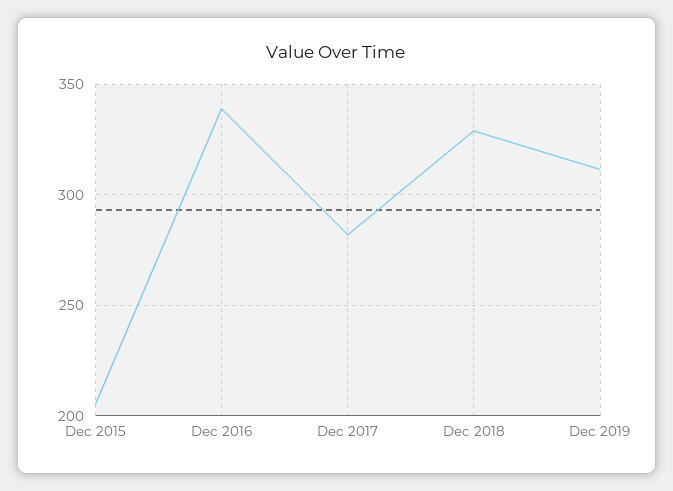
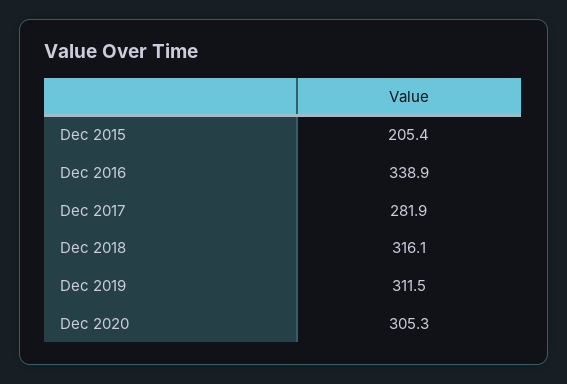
Dec 2018: 330 -> 316.1
Dec 2020: none -> 305.3

